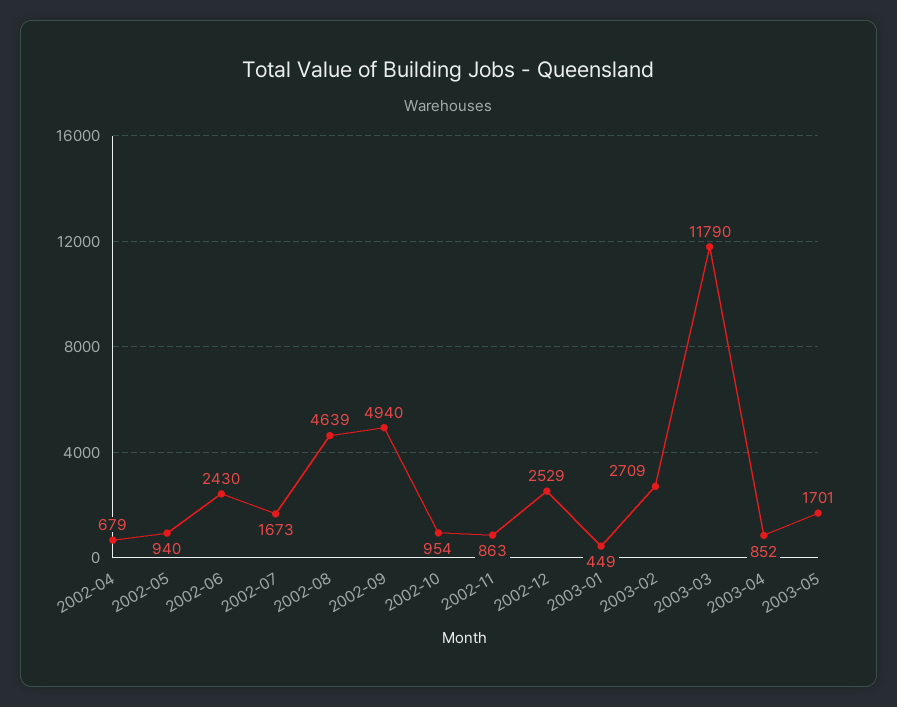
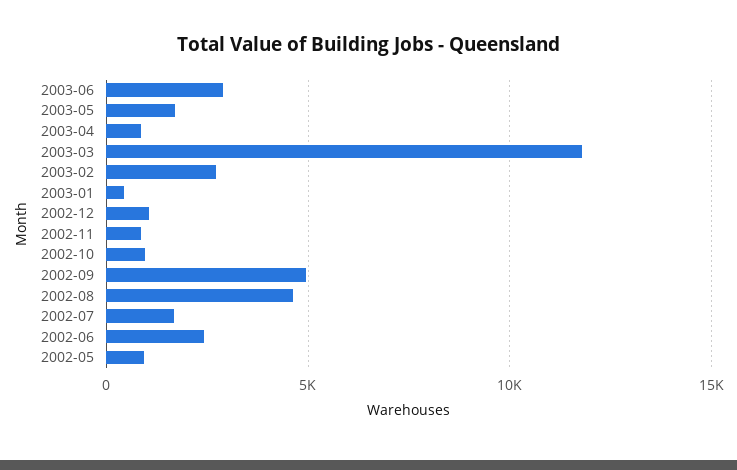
2002-04: 679 -> none
2002-12: 2529 -> 1000
2003-06: none -> 3000

